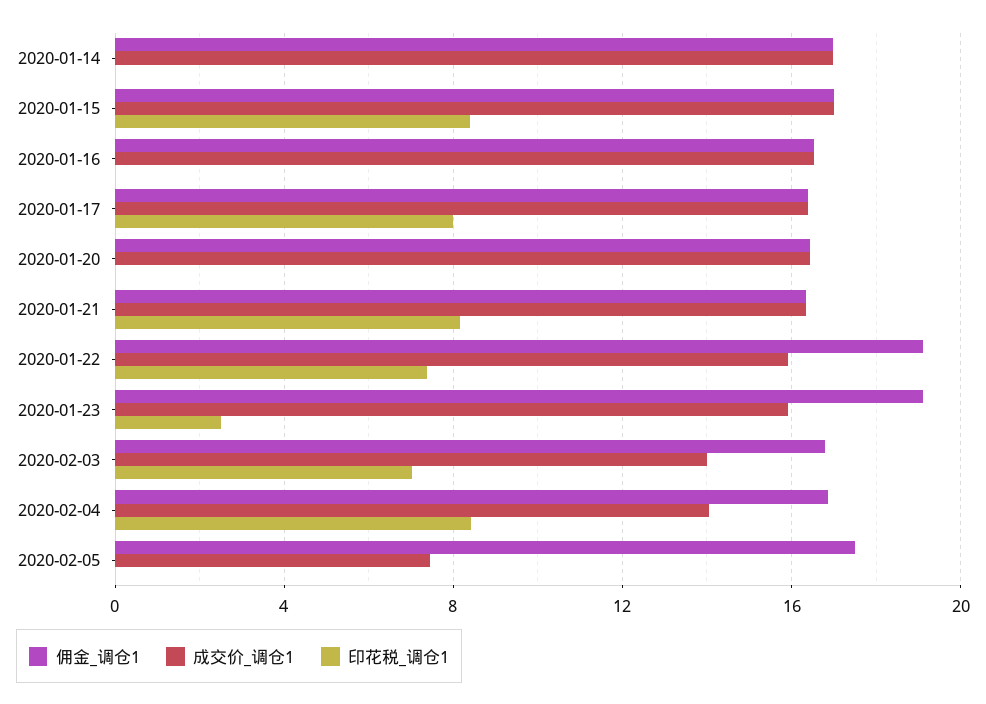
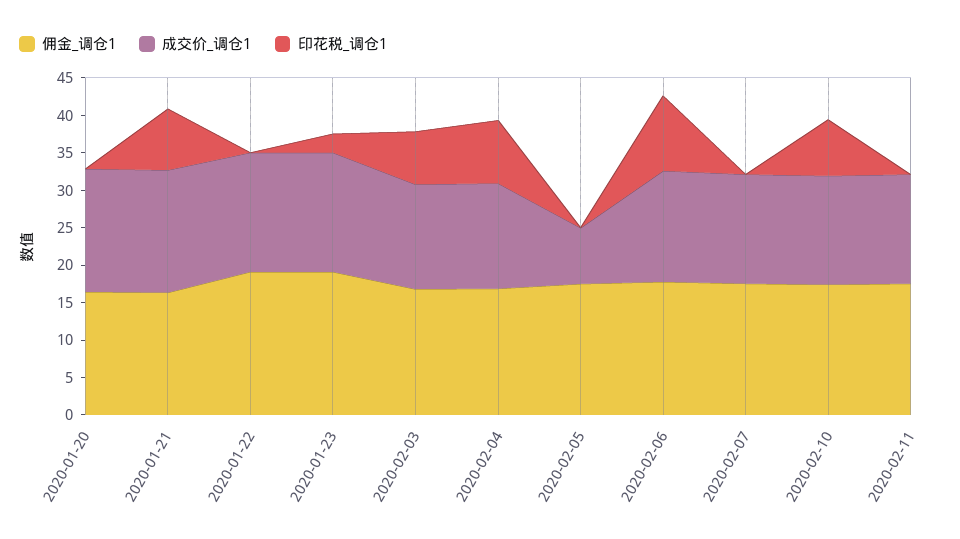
佣金_调仓1, 2020-01-14: 17 -> none
成交价_调仓1, 2020-01-14: 17 -> none
印花税_调仓1, 2020-01-14: 0 -> none
佣金_调仓1, 2020-01-15: 17 -> none
成交价_调仓1, 2020-01-15: 17 -> none
印花税_调仓1, 2020-01-15: 8.5 -> none
佣金_调仓1, 2020-01-16: 16.5 -> none
成交价_调仓1, 2020-01-16: 16.5 -> none
印花税_调仓1, 2020-01-16: 0 -> none
佣金_调仓1, 2020-01-17: 16.5 -> none
成交价_调仓1, 2020-01-17: 16.5 -> none
印花税_调仓1, 2020-01-17: 8 -> none
印花税_调仓1, 2020-01-22: 7.5 -> 0
佣金_调仓1, 2020-02-06: none -> 17.5
成交价_调仓1, 2020-02-06: none -> 15
印花税_调仓1, 2020-02-06: none -> 10
佣金_调仓1, 2020-02-07: none -> 17.5
成交价_调仓1, 2020-02-07: none -> 15
印花税_调仓1, 2020-02-07: none -> 0
佣金_调仓1, 2020-02-10: none -> 17.5
成交价_调仓1, 2020-02-10: none -> 15
印花税_调仓1, 2020-02-10: none -> 7.5
佣金_调仓1, 2020-02-11: none -> 17.5
成交价_调仓1, 2020-02-11: none -> 15
印花税_调仓1, 2020-02-11: none -> 0

